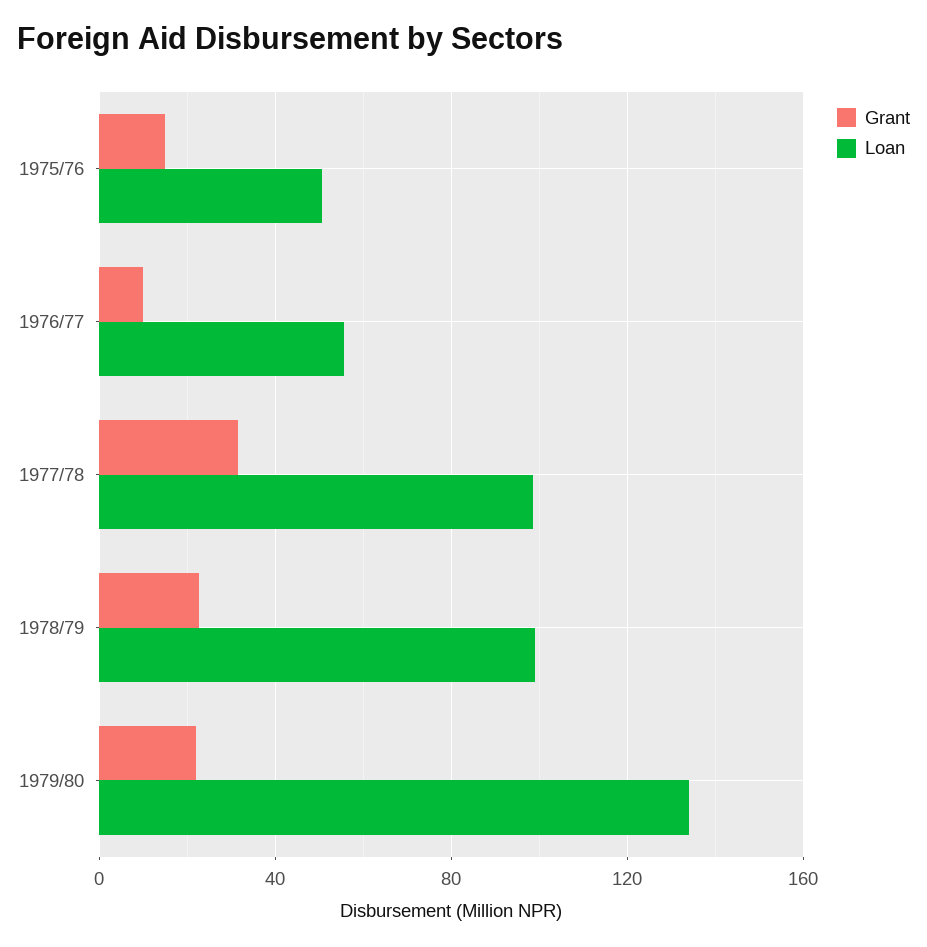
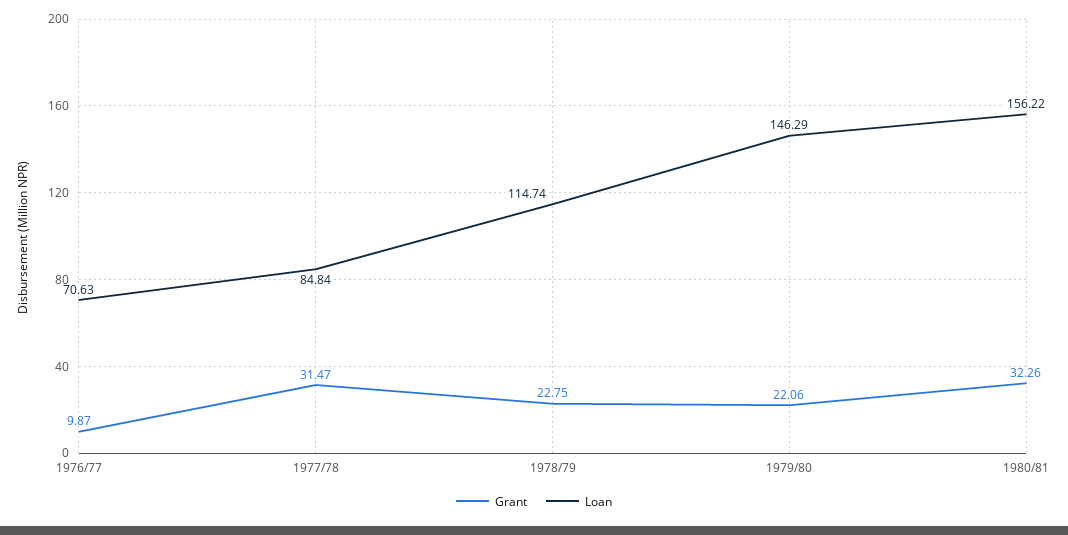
Grant, 1975/76: 15 -> none
Loan, 1975/76: 50 -> none
Loan, 1976/77: 55 -> 70.63
Loan, 1977/78: 100 -> 84.84
Loan, 1978/79: 100 -> 114.74
Loan, 1979/80: 135 -> 146.29
Grant, 1980/81: none -> 32.26
Loan, 1980/81: none -> 156.22

